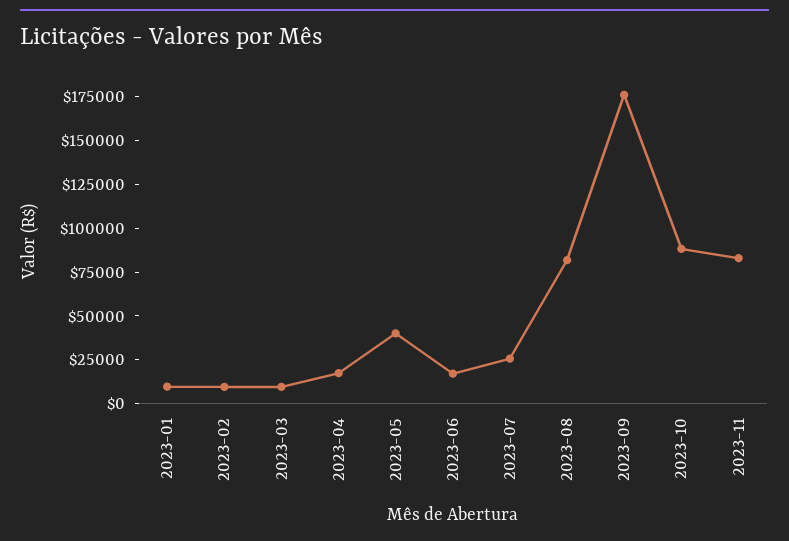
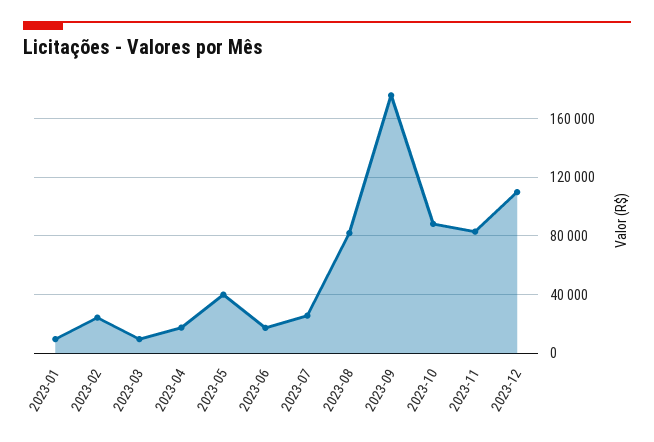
2023-02: 10000 -> 25000
2023-12: none -> 110000

